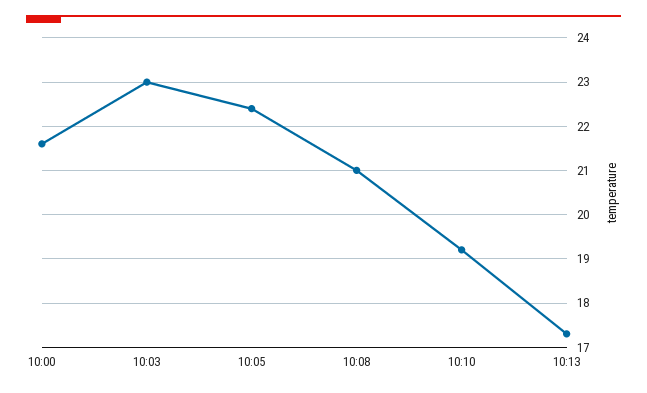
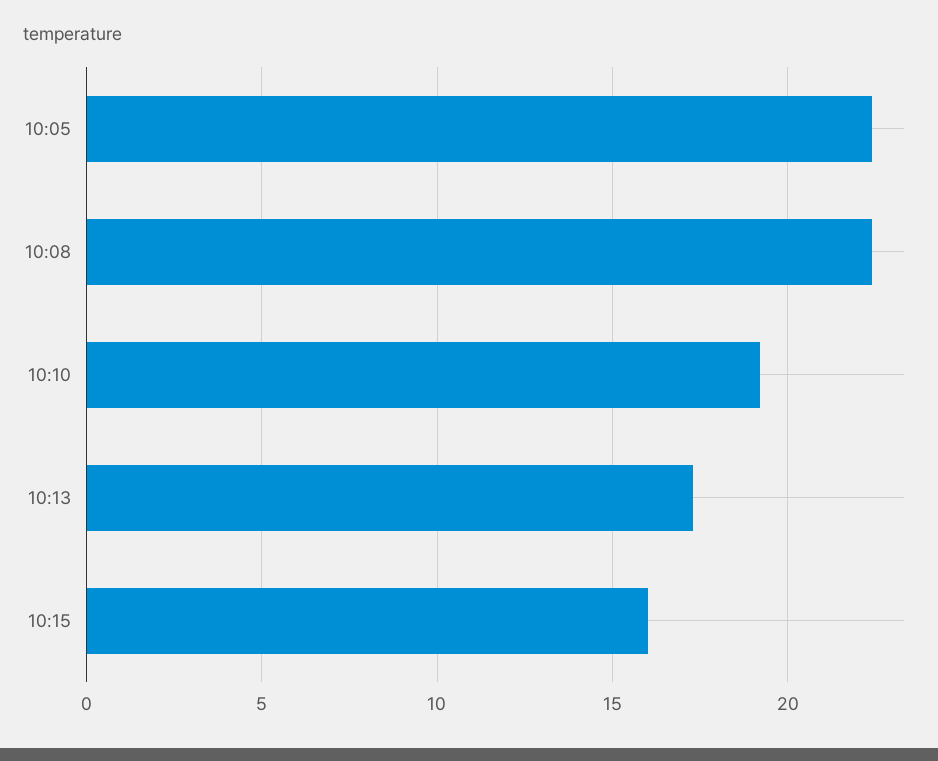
10:00: 21.5 -> none
10:03: 23 -> none
10:08: 21 -> 22.5
10:15: none -> 16

